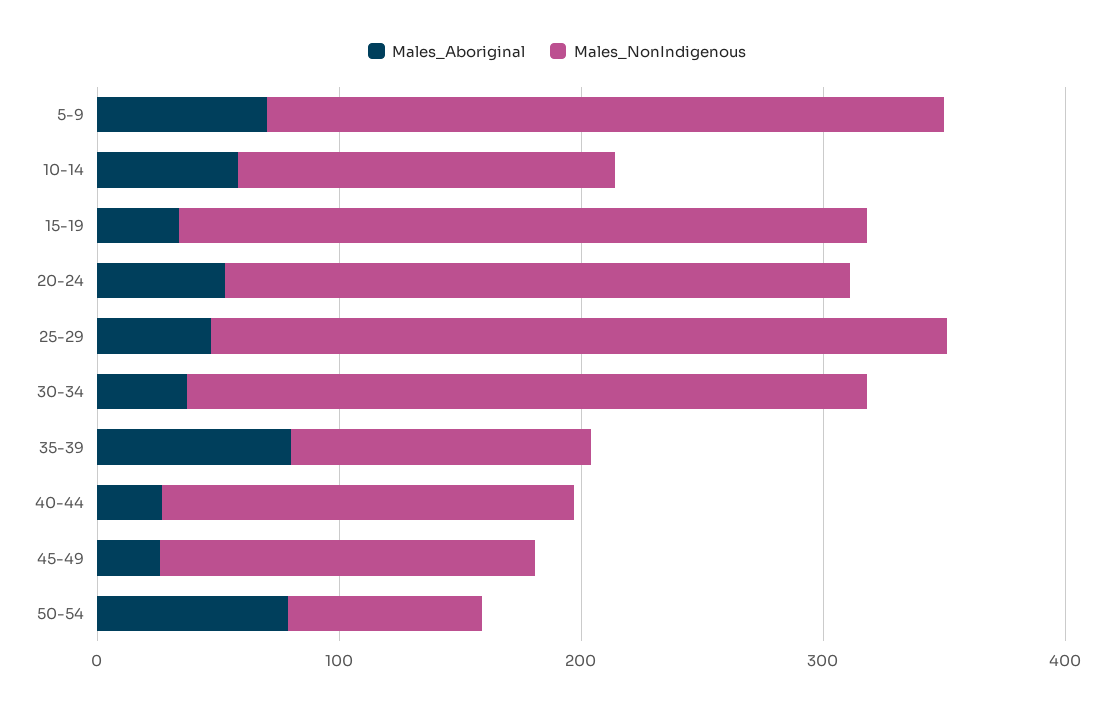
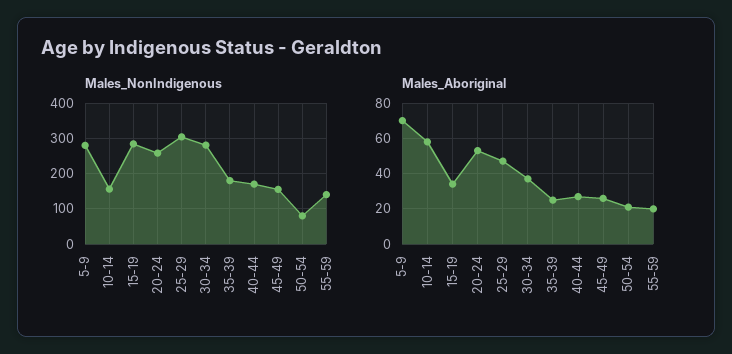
Males_Aboriginal, 35-39: 80 -> 25
Males_NonIndigenous, 35-39: 120 -> 180
Males_Aboriginal, 50-54: 80 -> 20
Males_NonIndigenous, 55-59: none -> 140
Males_Aboriginal, 55-59: none -> 20

